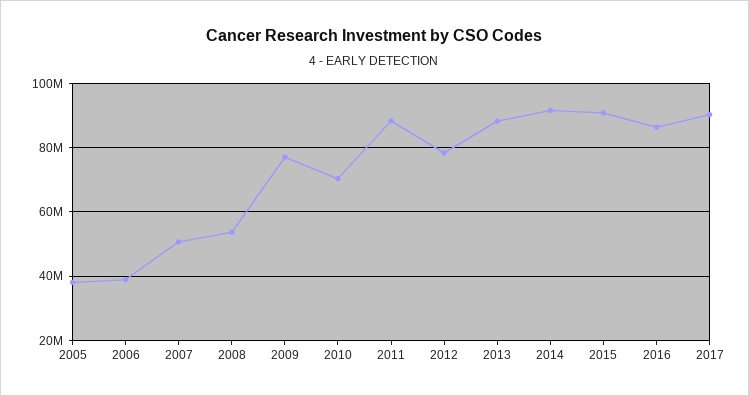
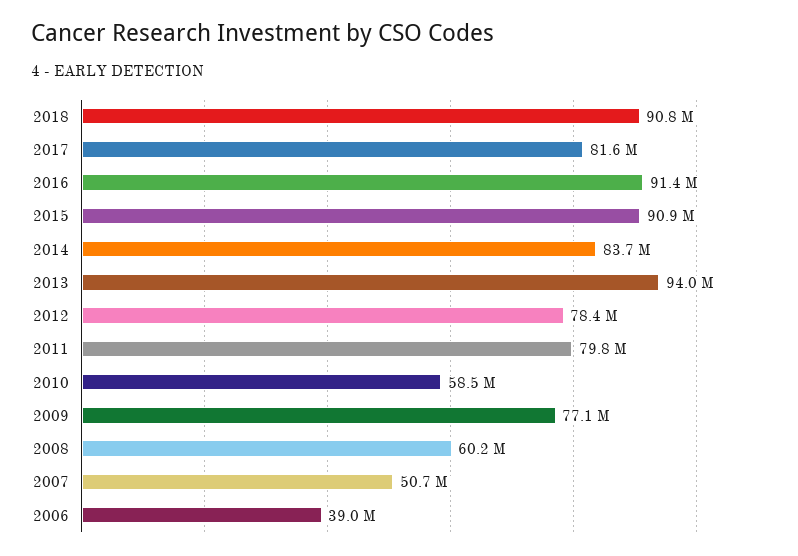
2005: 38000000 -> none
2008: 54000000 -> 60200000
2010: 70000000 -> 58500000
2011: 88000000 -> 79800000
2013: 88000000 -> 94000000
2014: 92000000 -> 83700000
2016: 86000000 -> 91400000
2017: 90000000 -> 81600000
2018: none -> 90800000

